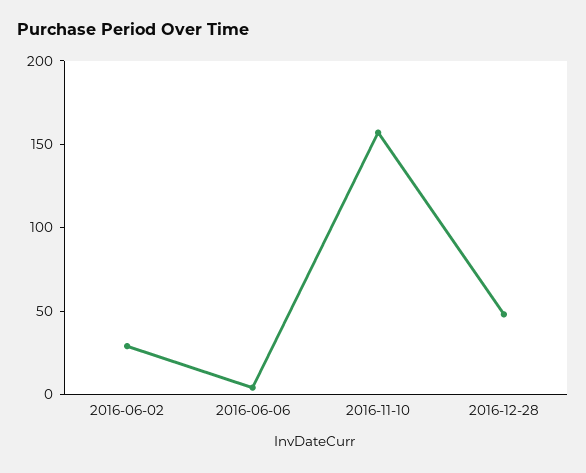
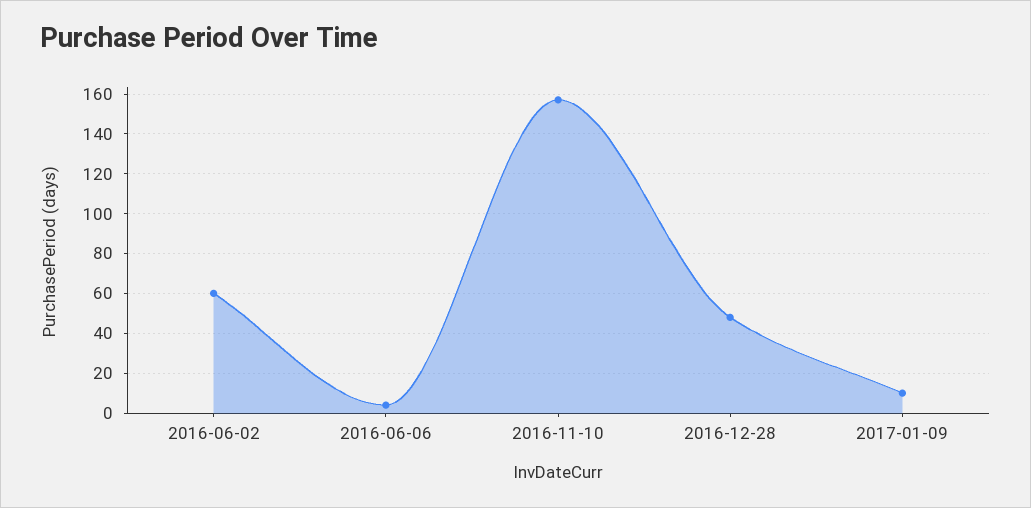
2016-06-02: 30 -> 60
2017-01-09: none -> 10

